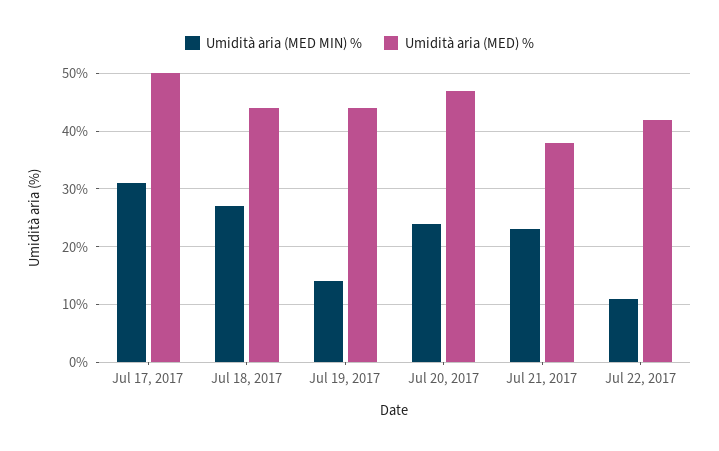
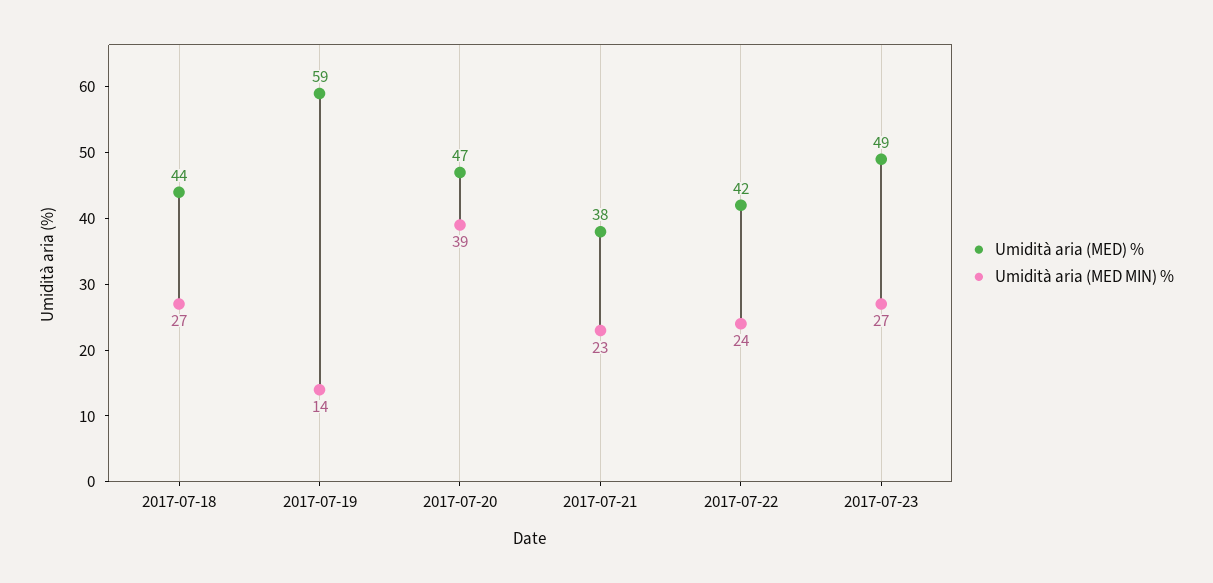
Umidità aria (MED MIN) %, Jul 17, 2017: 30 -> none
Umidità aria (MED) %, Jul 17, 2017: 50 -> none
Umidità aria (MED) %, Jul 19, 2017: 45 -> 59
Umidità aria (MED MIN) %, Jul 20, 2017: 25 -> 39
Umidità aria (MED MIN) %, Jul 22, 2017: 10 -> 24
Umidità aria (MED) %, 2017-07-23: none -> 49
Umidità aria (MED MIN) %, 2017-07-23: none -> 27

